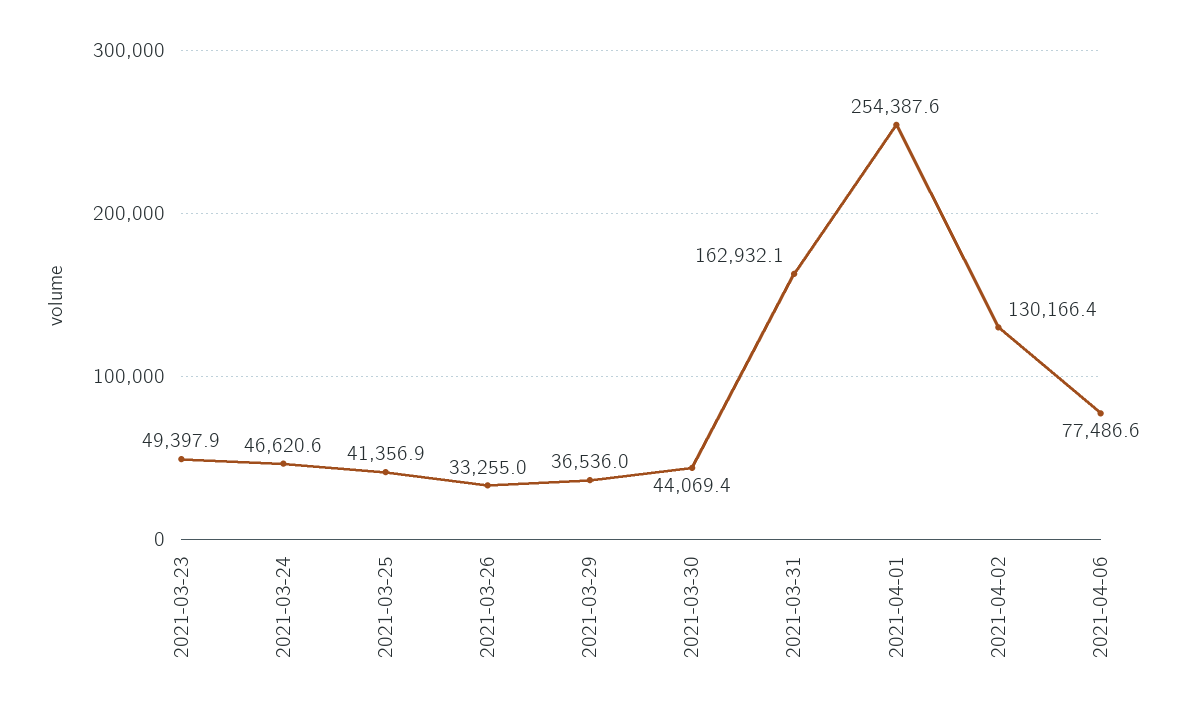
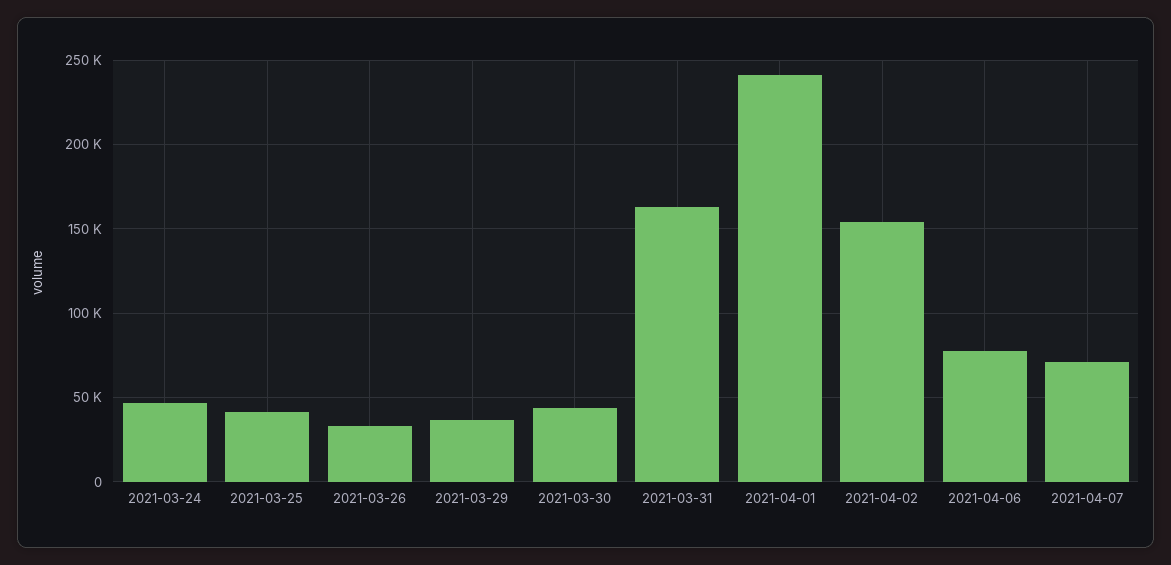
2021-03-23: 49397.9 -> none
2021-04-01: 254387.6 -> 240000
2021-04-02: 130166.4 -> 155000
2021-04-07: none -> 70000

